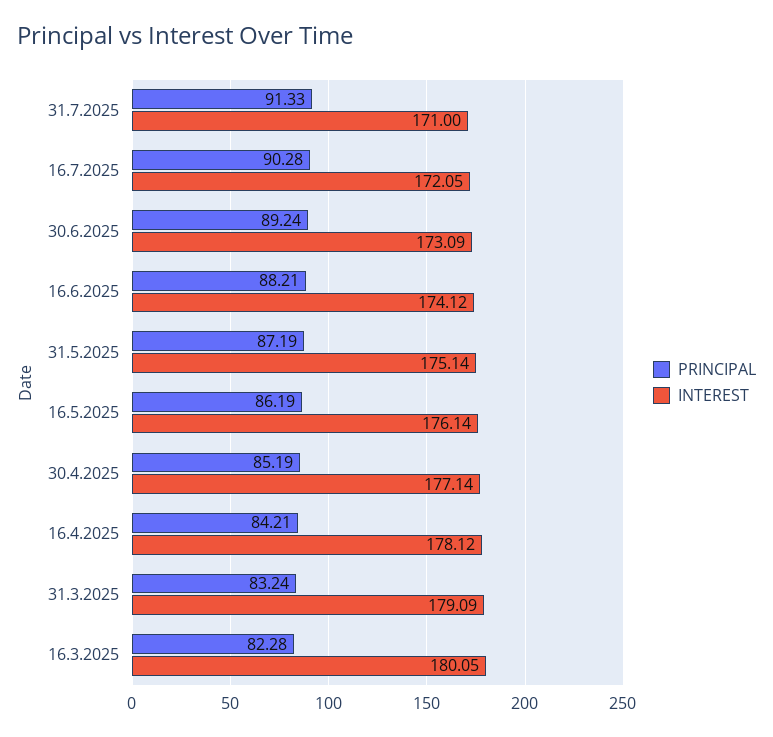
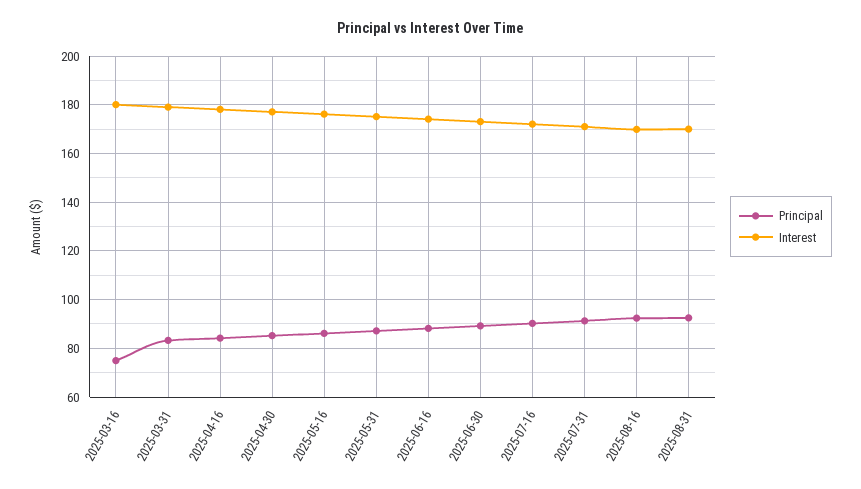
PRINCIPAL, 16.3.2025: 82.28 -> 75
PRINCIPAL, 2025-08-16: none -> 92.5
INTEREST, 2025-08-16: none -> 170
PRINCIPAL, 2025-08-31: none -> 92.5
INTEREST, 2025-08-31: none -> 170

